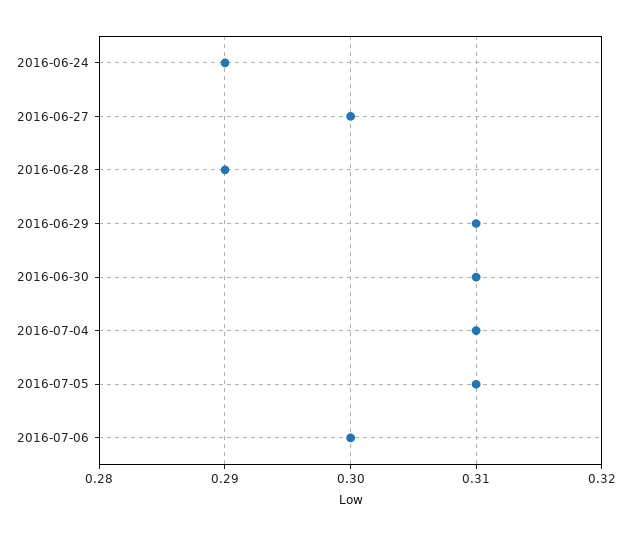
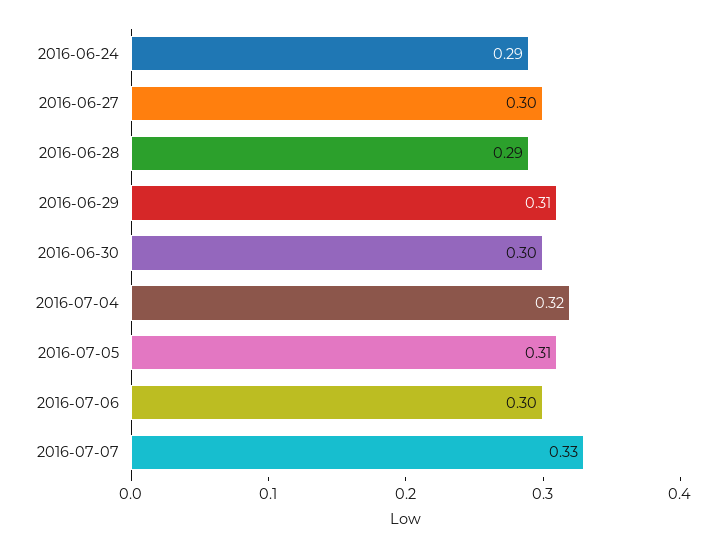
2016-06-30: 0.31 -> 0.3
2016-07-04: 0.31 -> 0.32
2016-07-07: none -> 0.33

